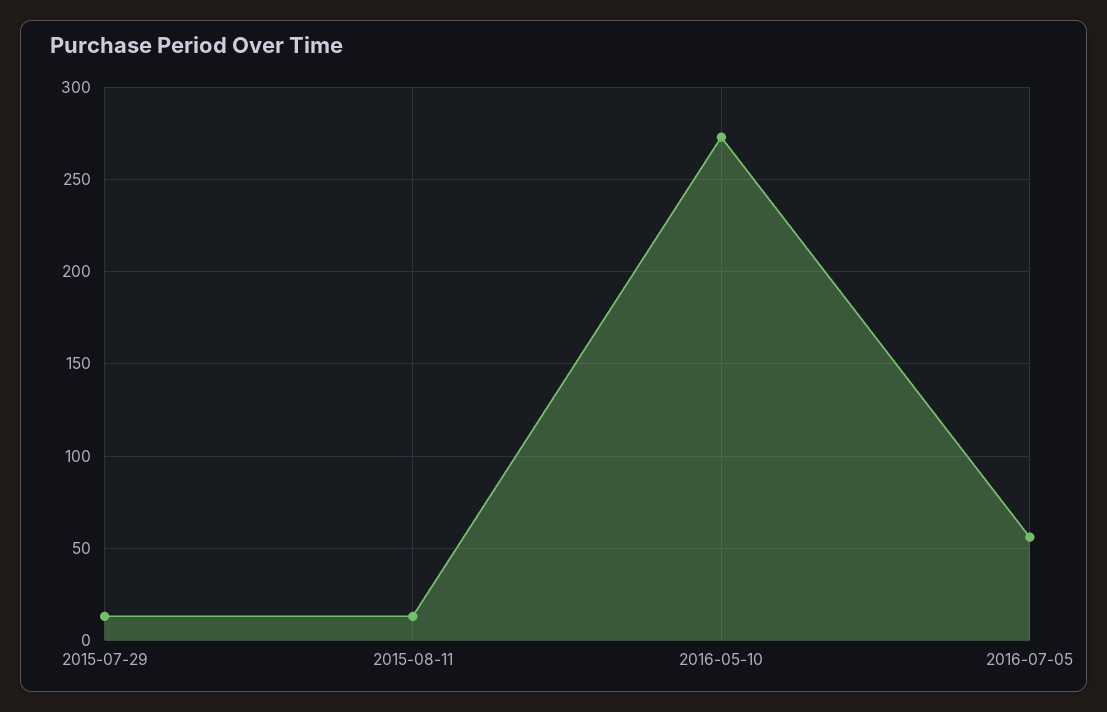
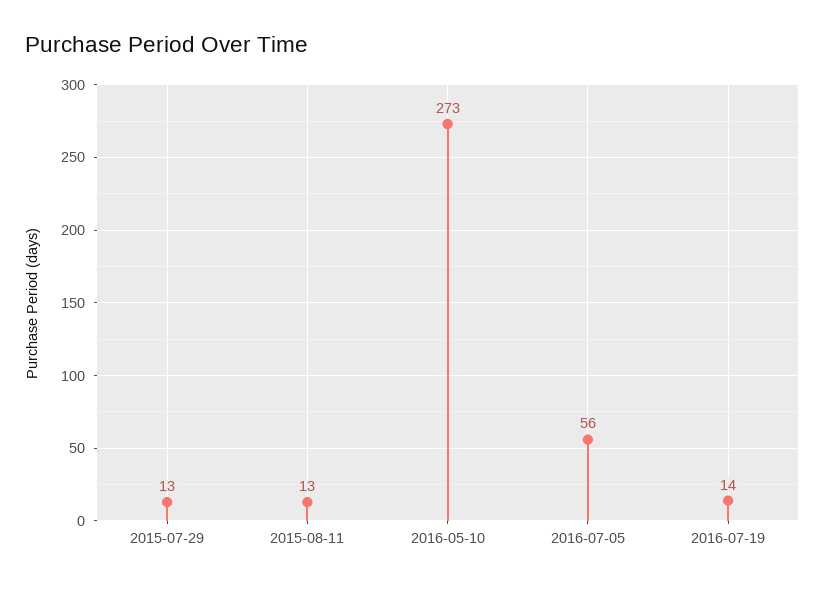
2016-07-19: none -> 14

